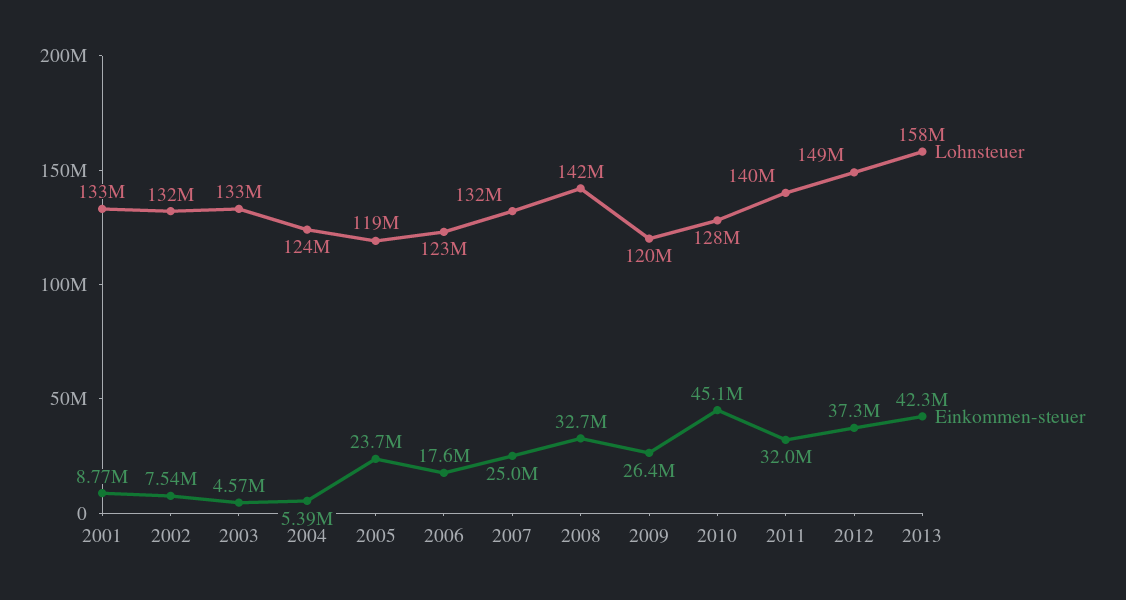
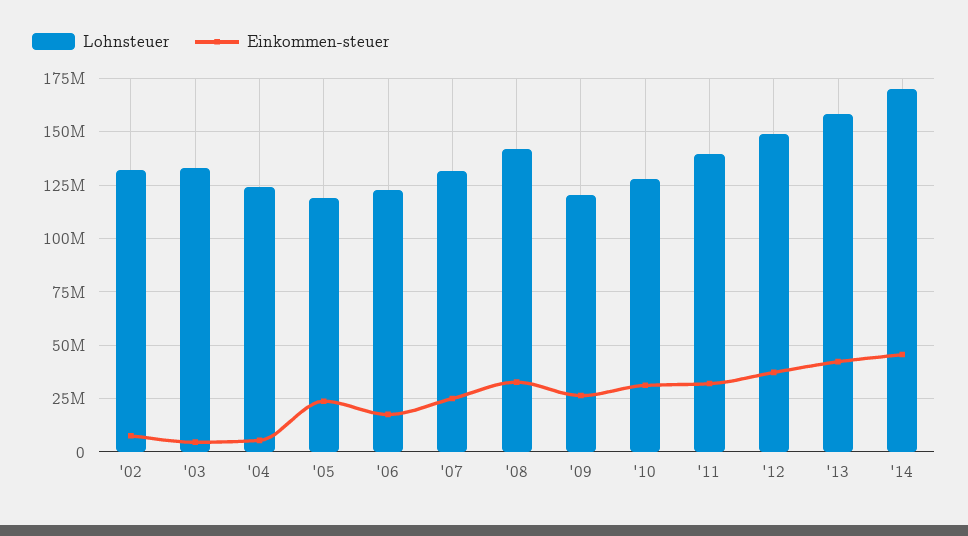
Lohnsteuer, 2001: 133000000 -> none
Einkommen-steuer, 2001: 8770000 -> none
Einkommen-steuer, 2010: 45100000 -> 30000000
Lohnsteuer, '14: none -> 170000000
Einkommen-steuer, '14: none -> 45000000

